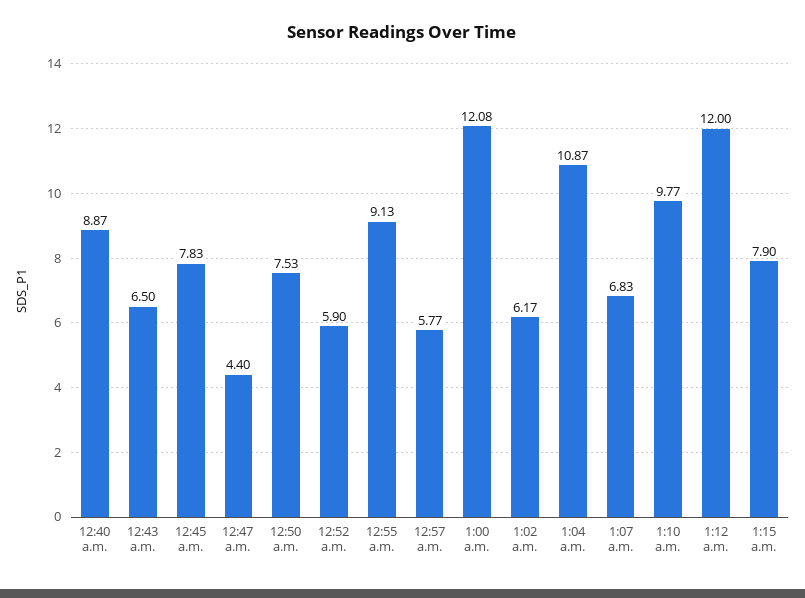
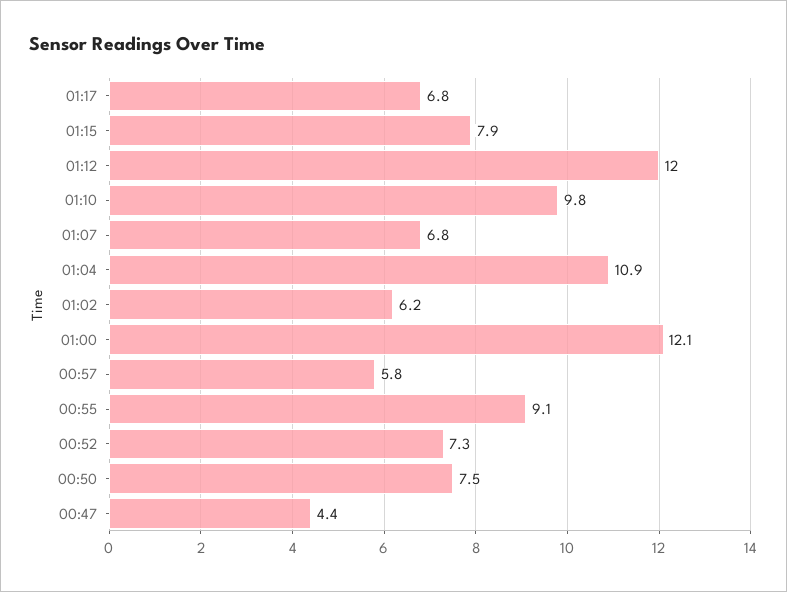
12:40 a.m.: 8.87 -> none
12:43 a.m.: 6.5 -> none
12:45 a.m.: 7.83 -> none
12:52 a.m.: 5.9 -> 7.3
01:17: none -> 6.8

